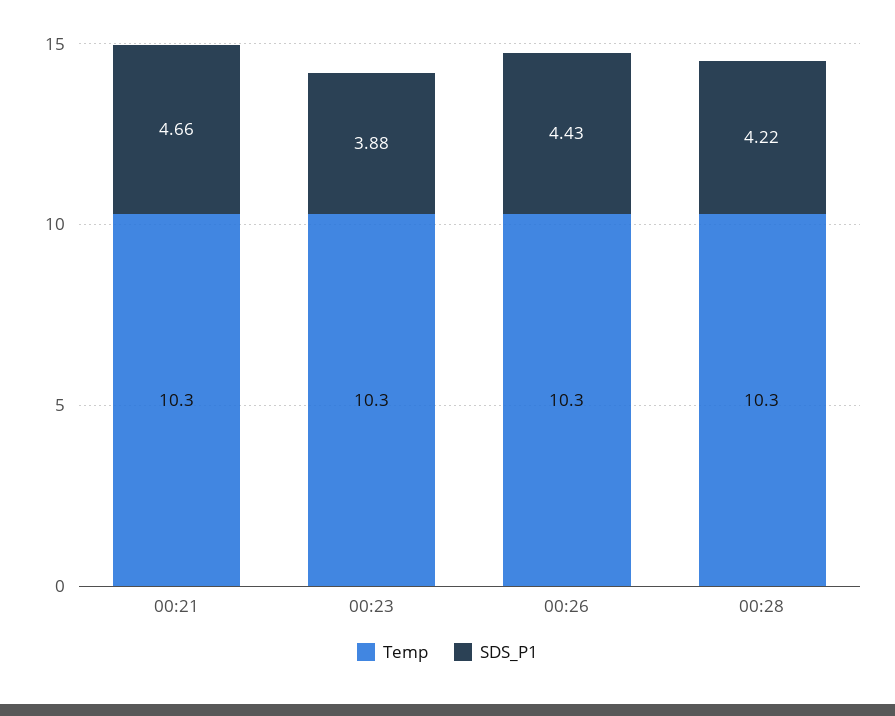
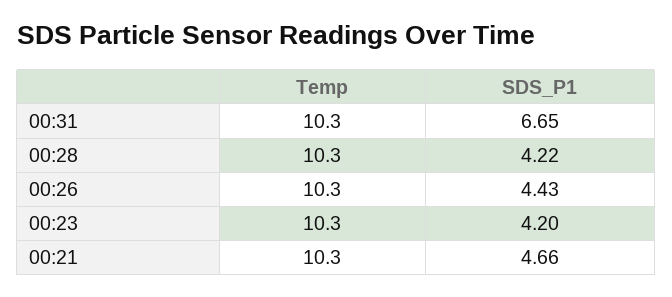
SDS_P1, 00:23: 3.88 -> 4.2
Temp, 00:31: none -> 10.3
SDS_P1, 00:31: none -> 6.65

